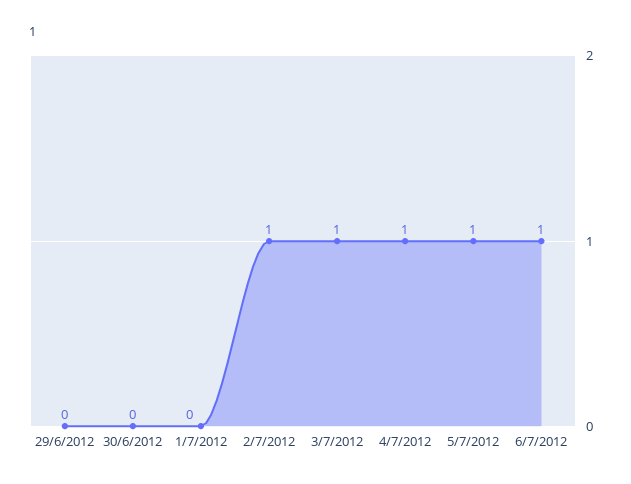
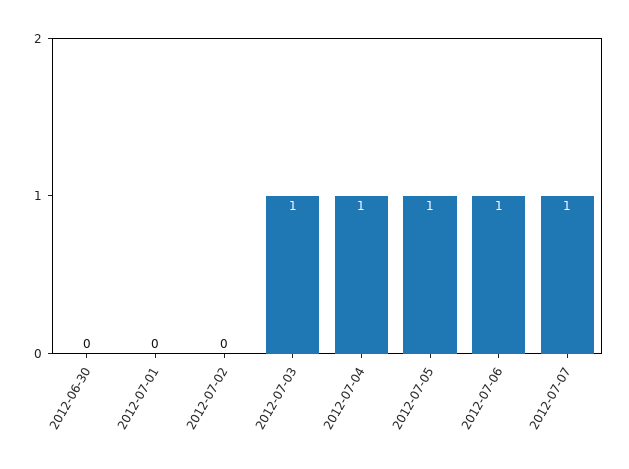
29/6/2012: 0 -> none
2/7/2012: 1 -> 0
2012-07-07: none -> 1

